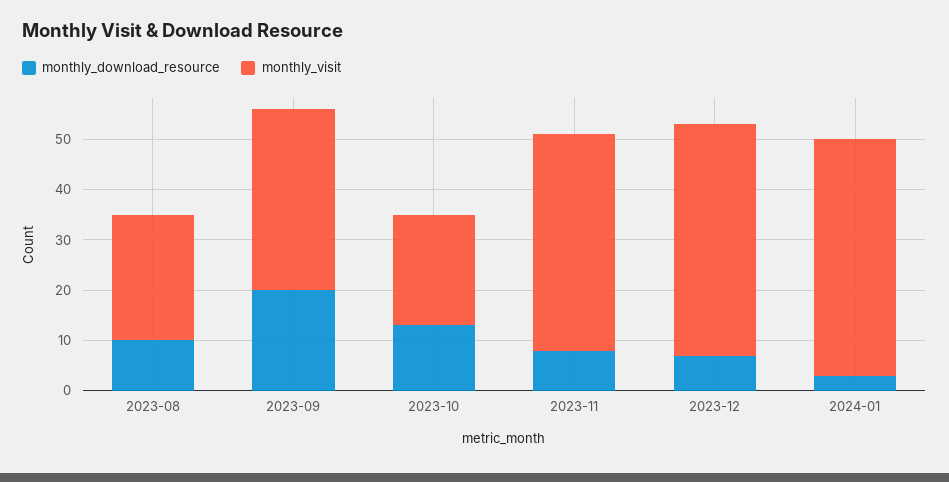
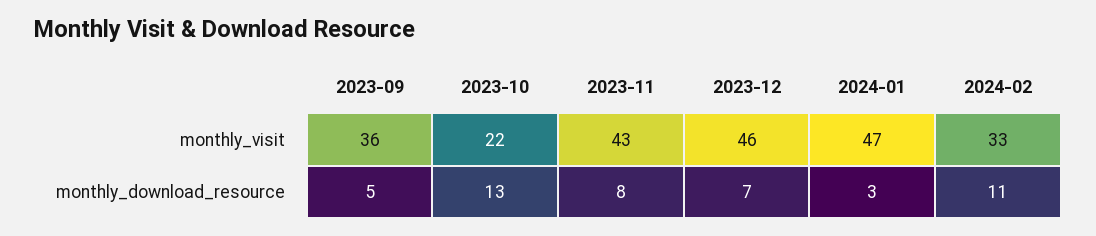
monthly_download_resource, 2023-08: 10 -> none
monthly_visit, 2023-08: 25 -> none
monthly_download_resource, 2023-09: 20 -> 5
monthly_visit, 2024-02: none -> 33
monthly_download_resource, 2024-02: none -> 11

